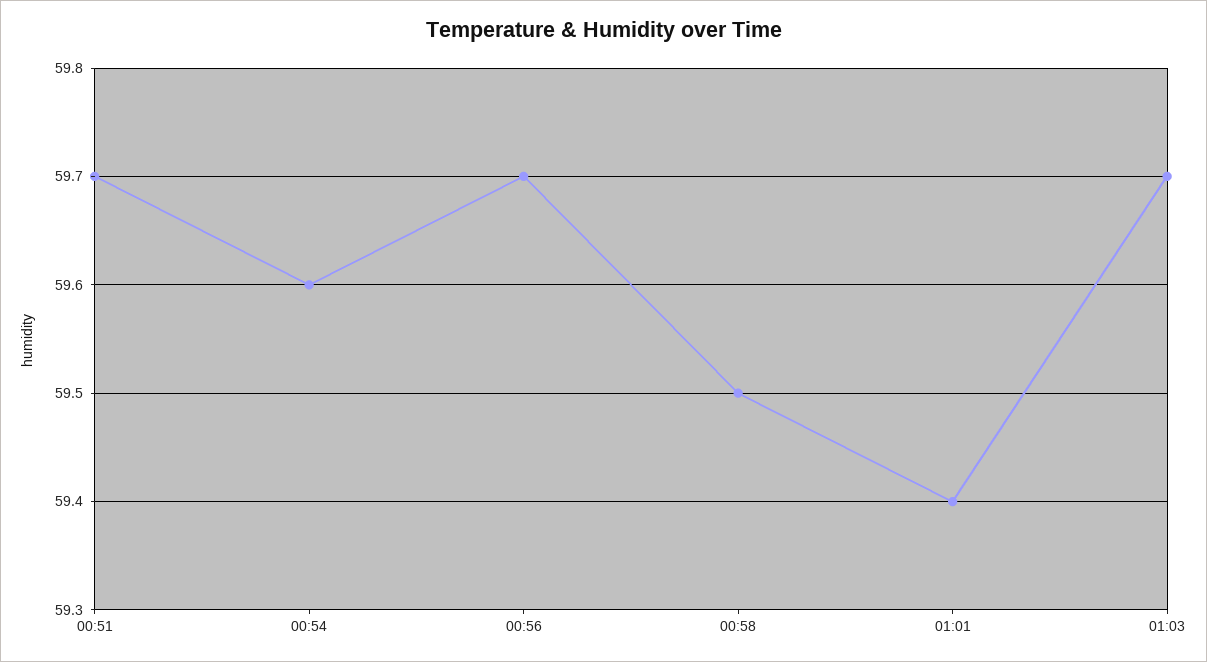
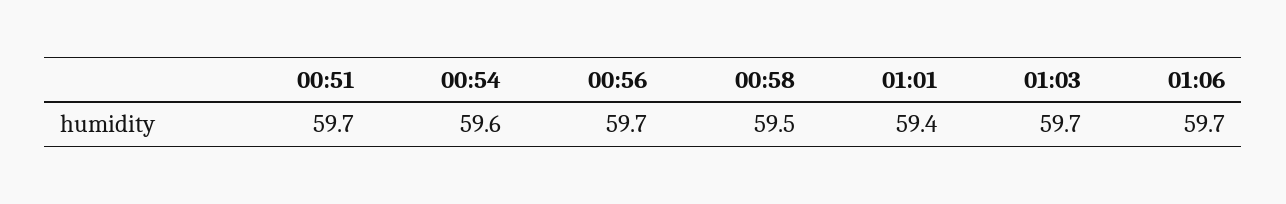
01:06: none -> 59.7

